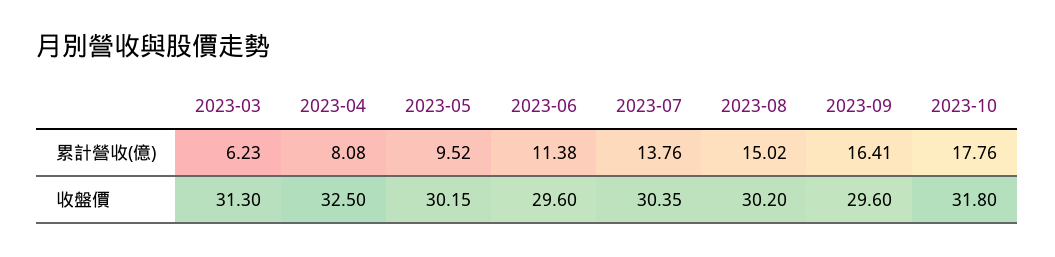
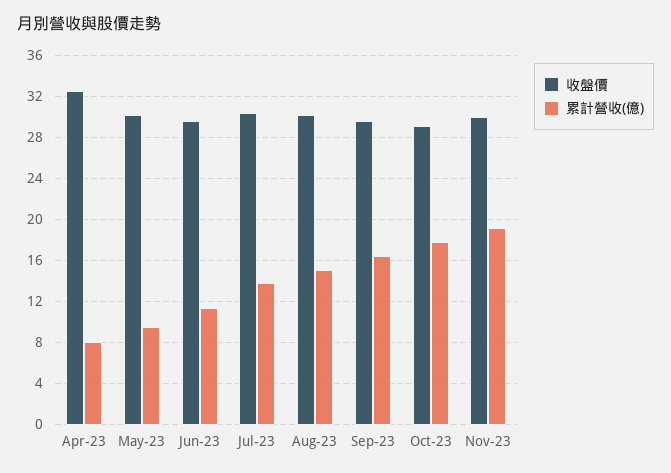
累計營收(億), 2023-03: 6.23 -> none
收盤價, 2023-03: 31.3 -> none
收盤價, 2023-10: 31.8 -> 29
收盤價, Nov-23: none -> 30
累計營收(億), Nov-23: none -> 19

